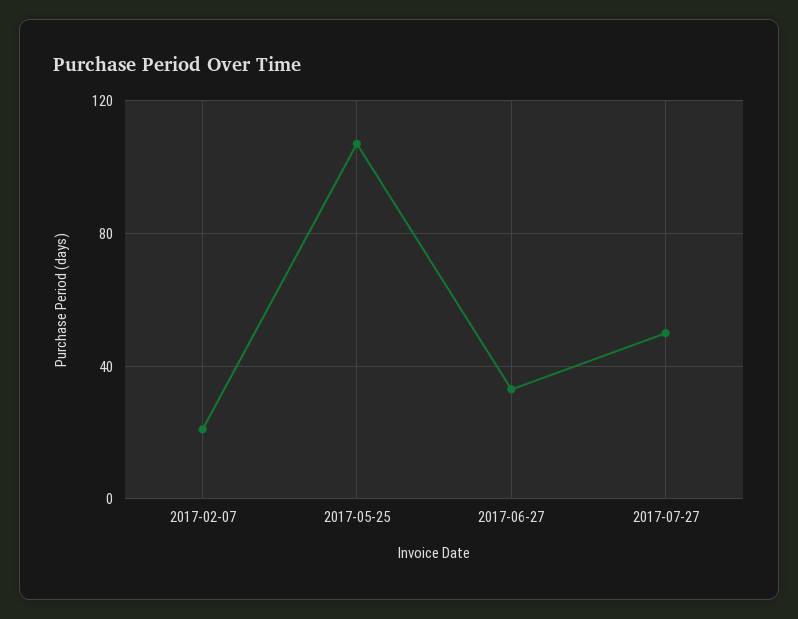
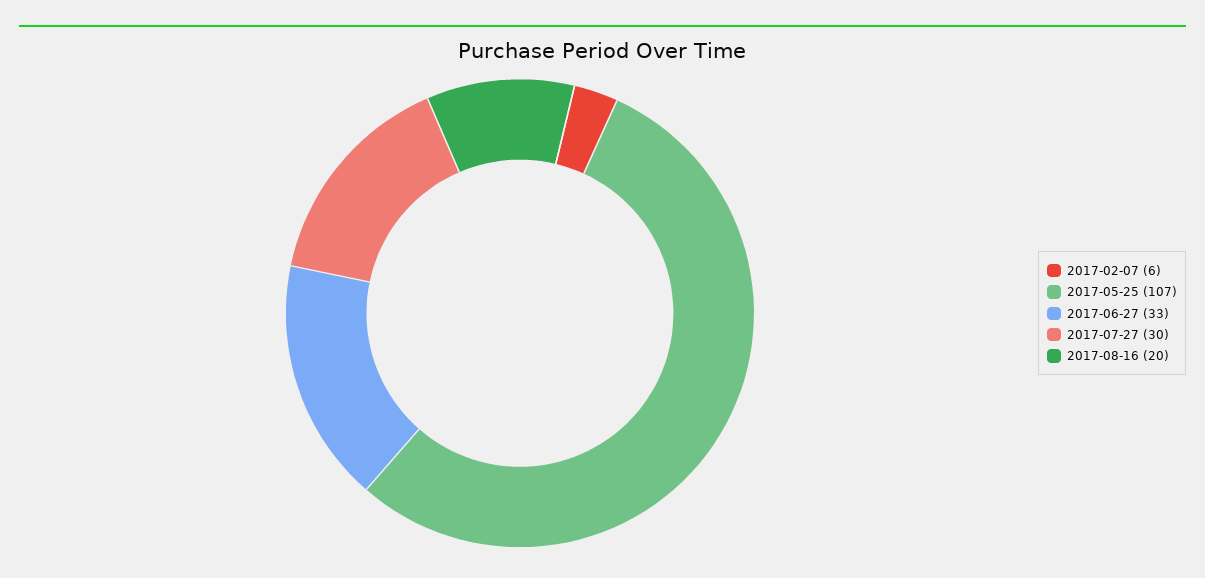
2017-02-07: 20 -> 6
2017-07-27: 50 -> 30
2017-08-16: none -> 20

